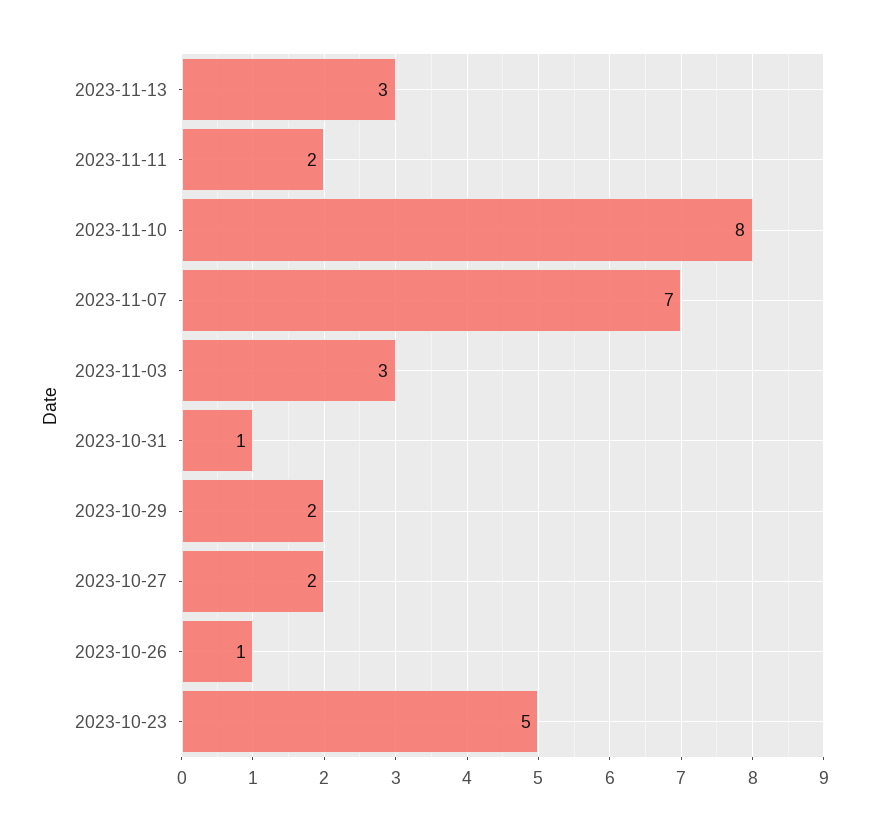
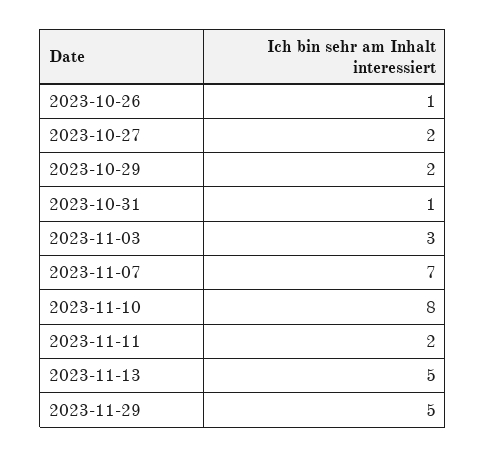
2023-11-13: 3 -> 5
2023-10-23: 5 -> none
2023-11-29: none -> 5

